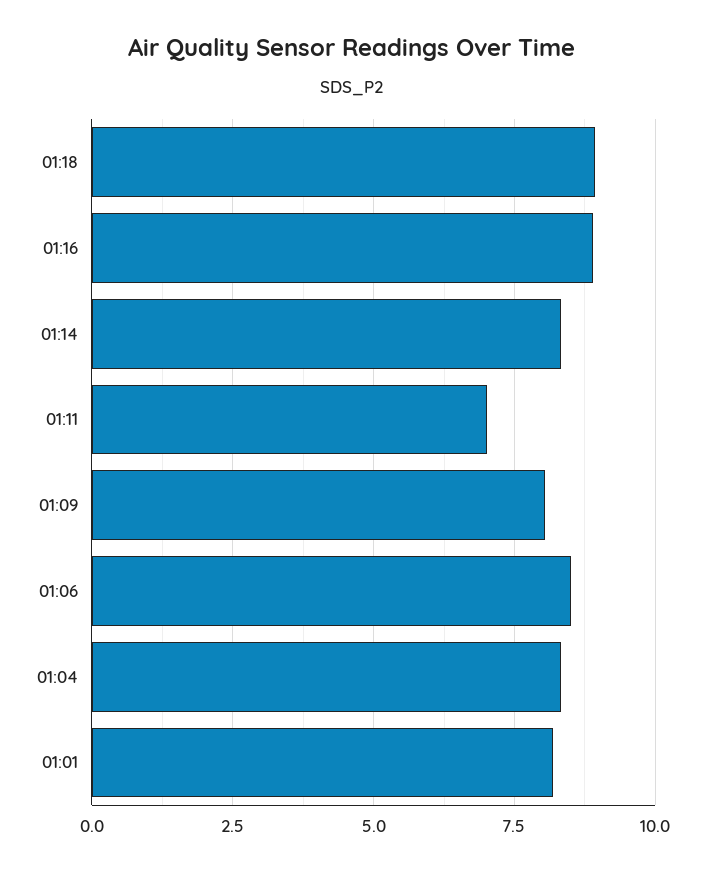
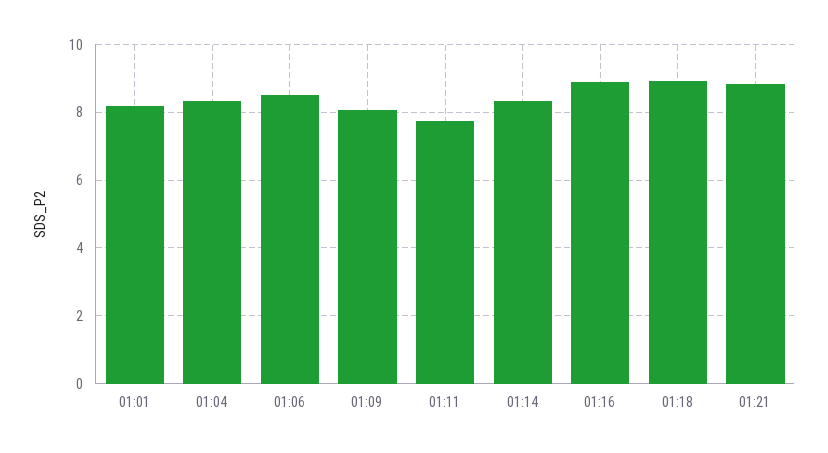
01:11: 7 -> 7.8
01:21: none -> 8.8

